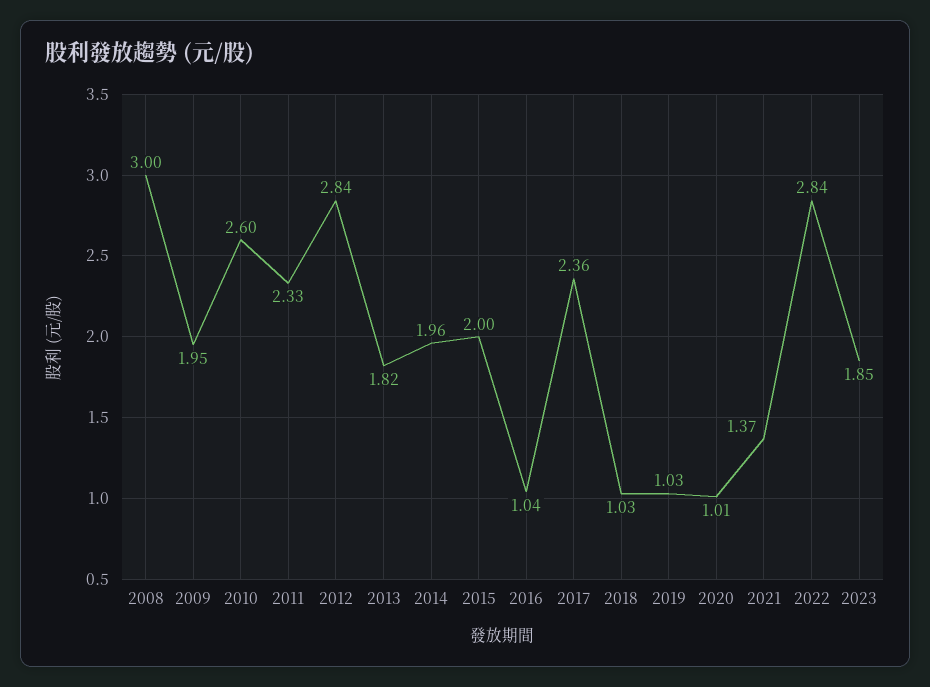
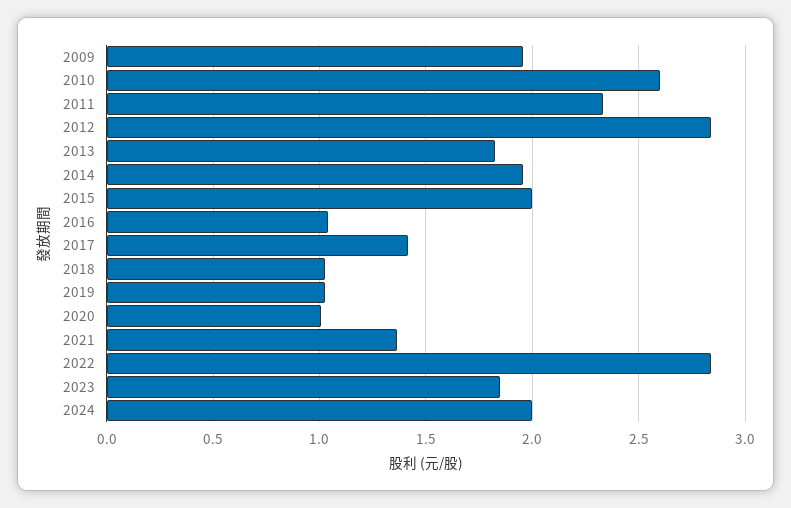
2008: 3 -> none
2017: 2.36 -> 1.4
2024: none -> 2

